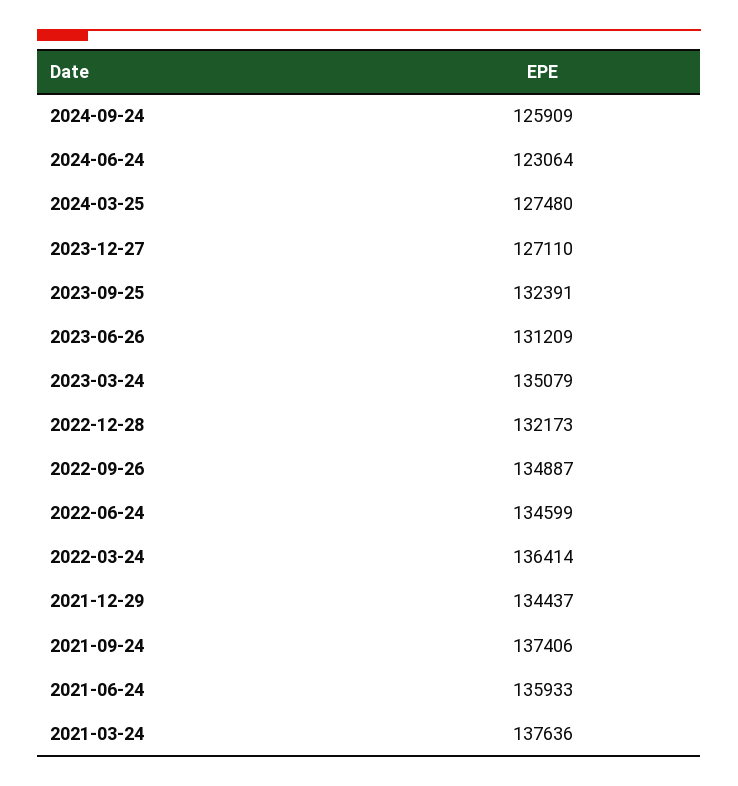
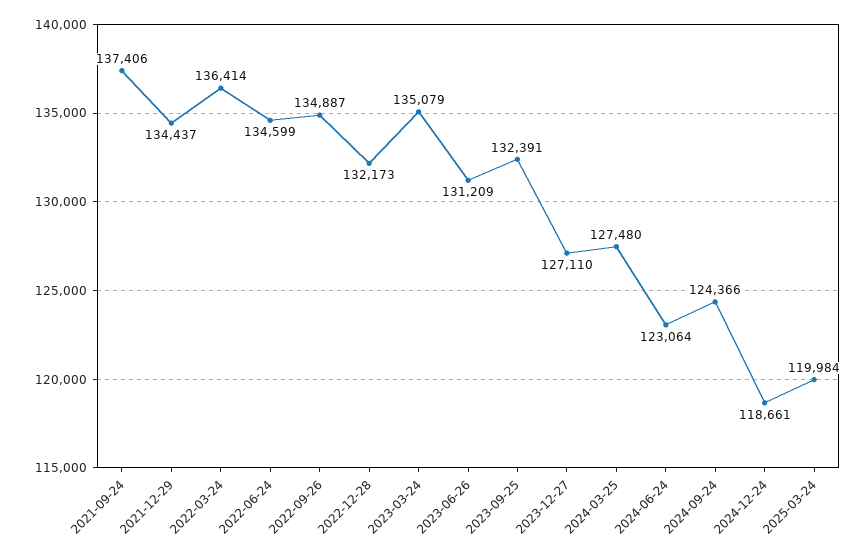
2024-09-24: 125909 -> 124366
2021-06-24: 135933 -> none
2021-03-24: 137636 -> none
2024-12-24: none -> 118661
2025-03-24: none -> 119984

